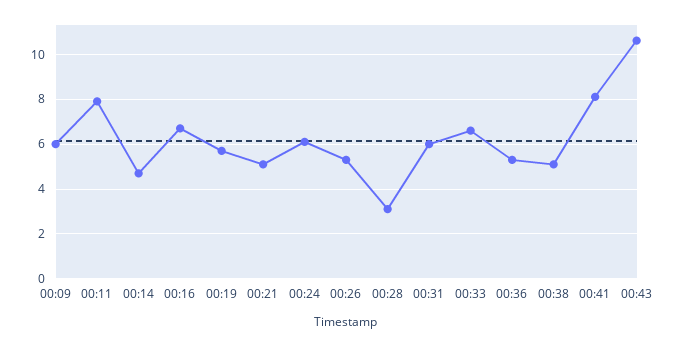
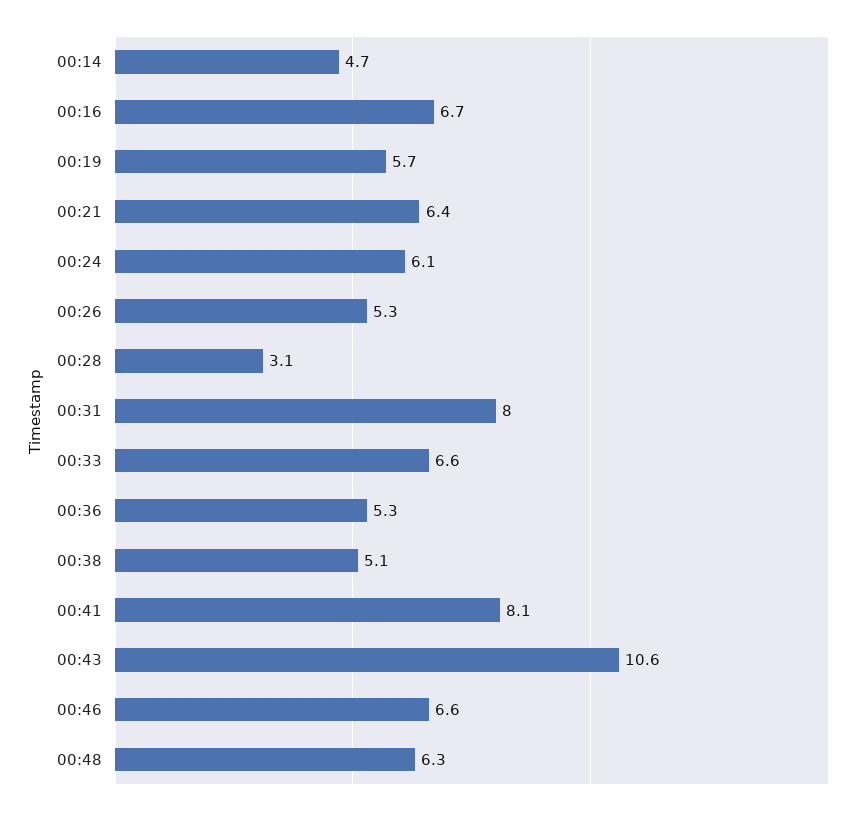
00:09: 6 -> none
00:11: 8 -> none
00:21: 5 -> 6.4
00:31: 6 -> 8
00:46: none -> 6.6
00:48: none -> 6.3

